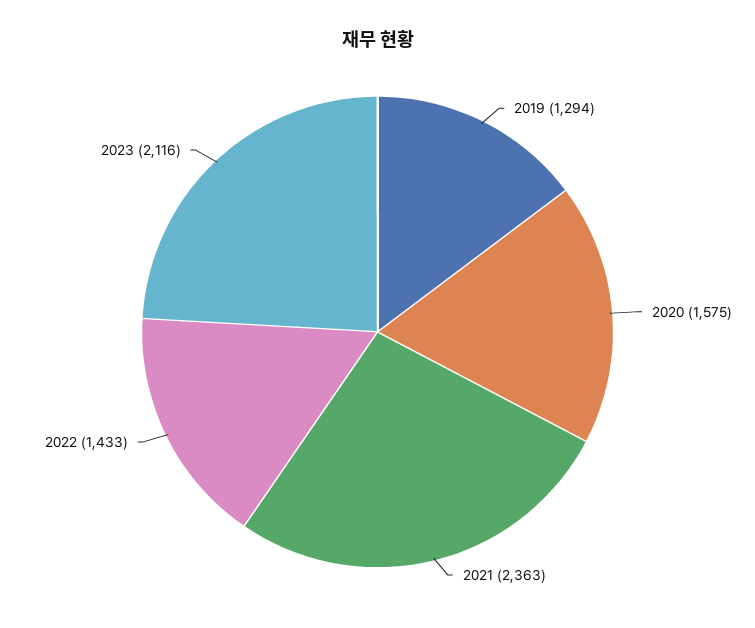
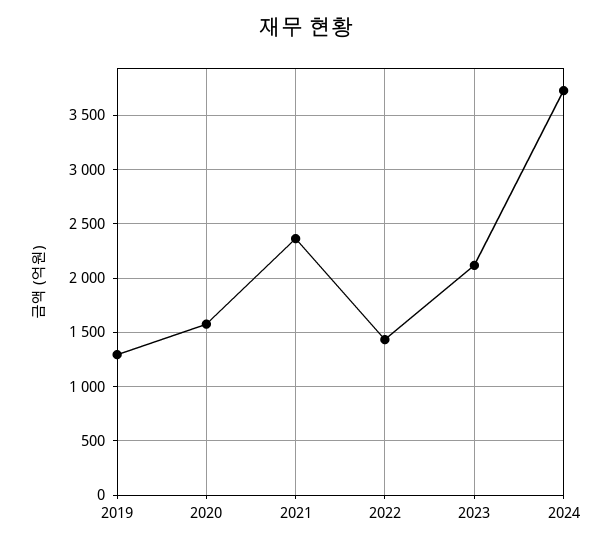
2024: none -> 3700

